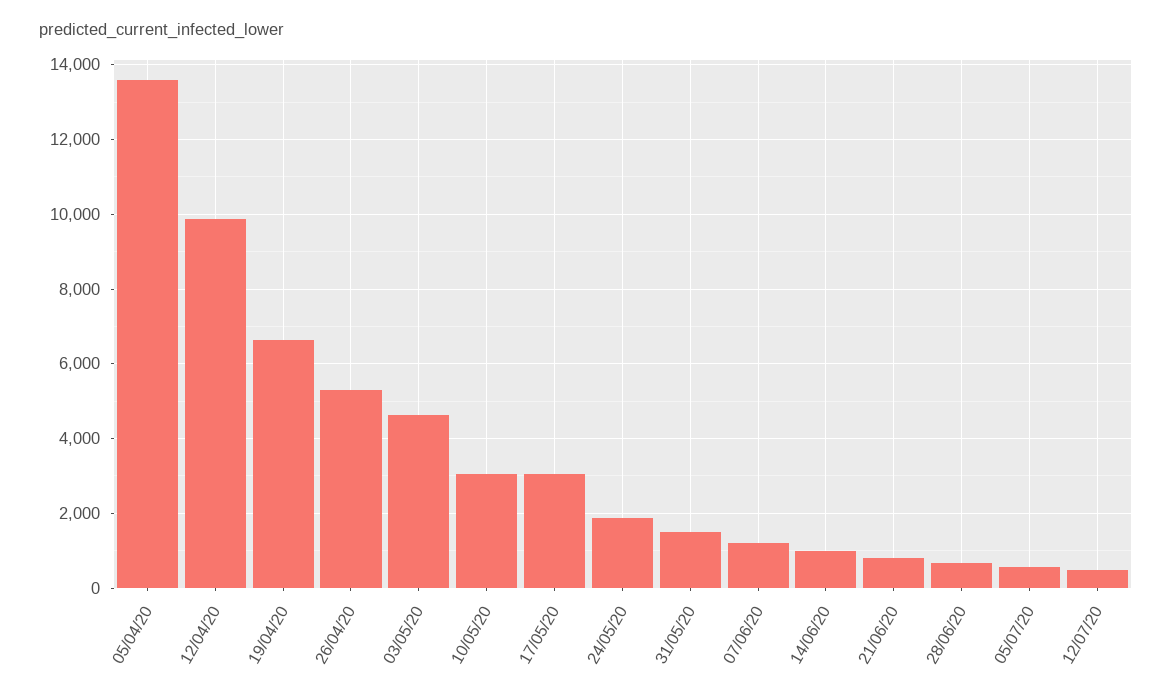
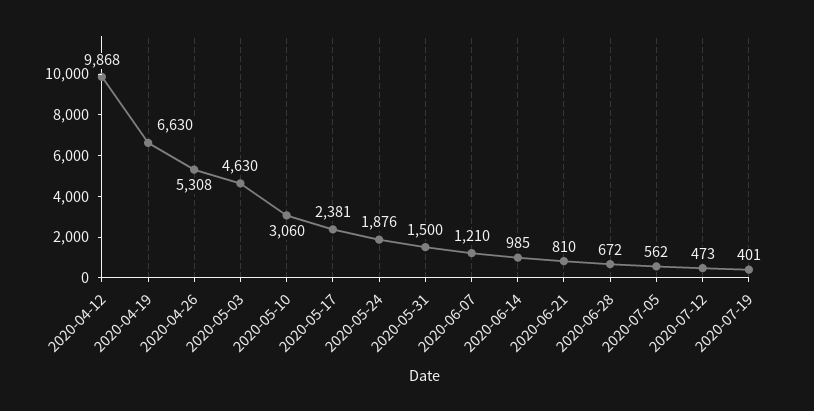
05/04/20: 13600 -> none
17/05/20: 3000 -> 2381
2020-07-19: none -> 401

